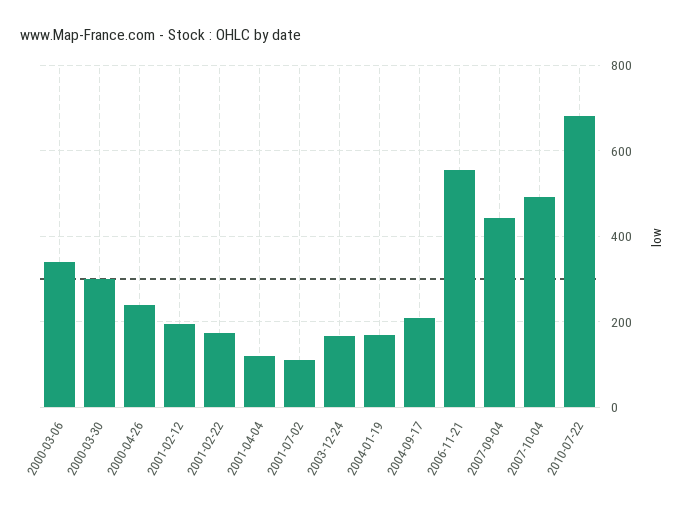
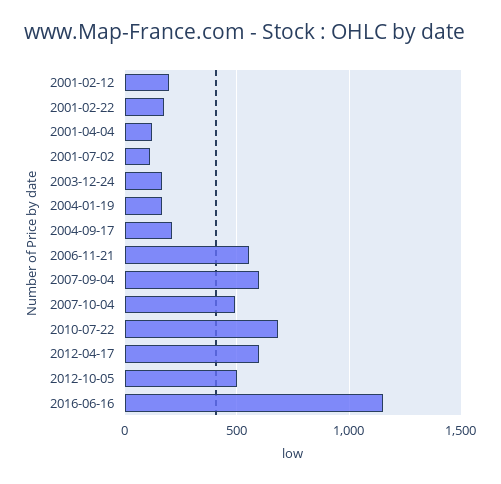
2000-03-06: 340 -> none
2000-03-30: 300 -> none
2000-04-26: 240 -> none
2007-09-04: 440 -> 600
2012-04-17: none -> 600
2012-10-05: none -> 500
2016-06-16: none -> 1150

